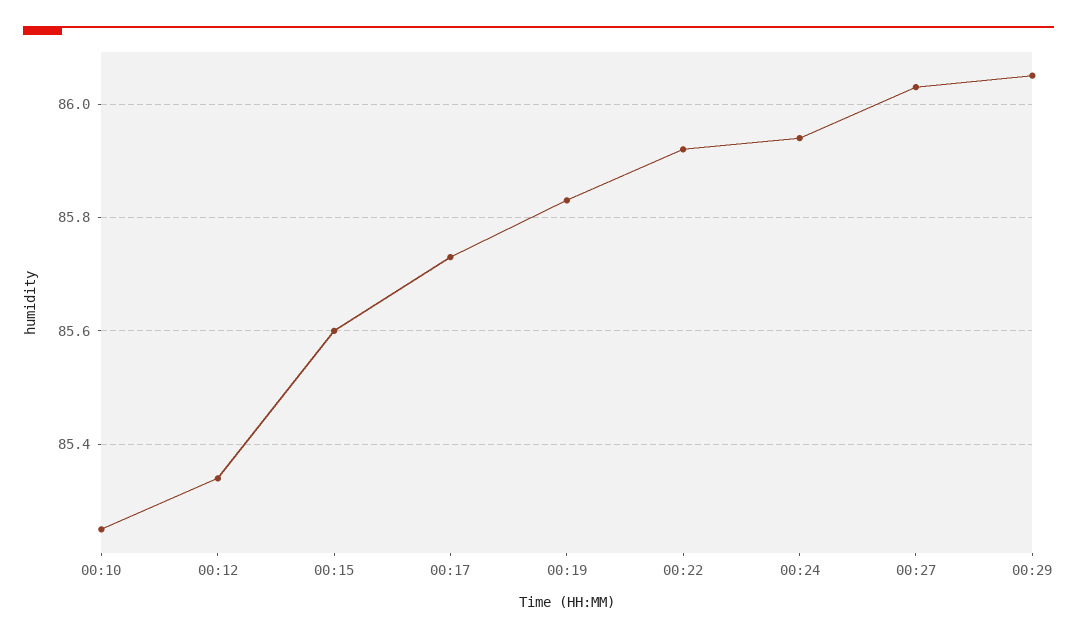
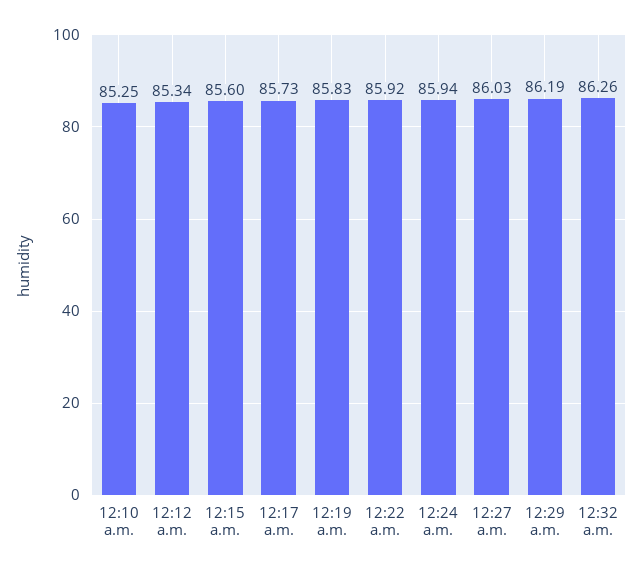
00:29: 86.05 -> 86.19
12:32 a.m.: none -> 86.26

